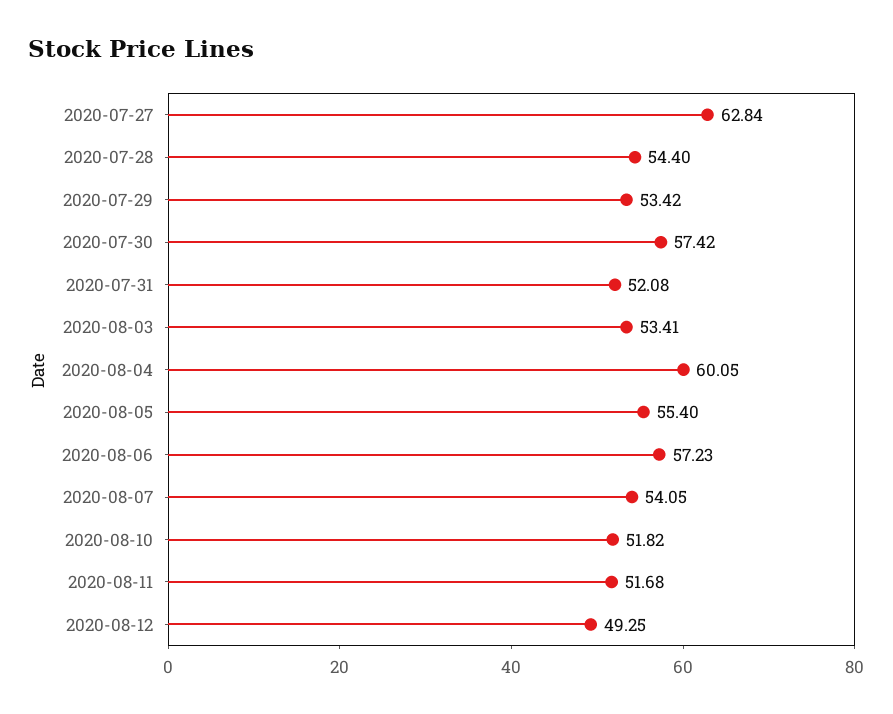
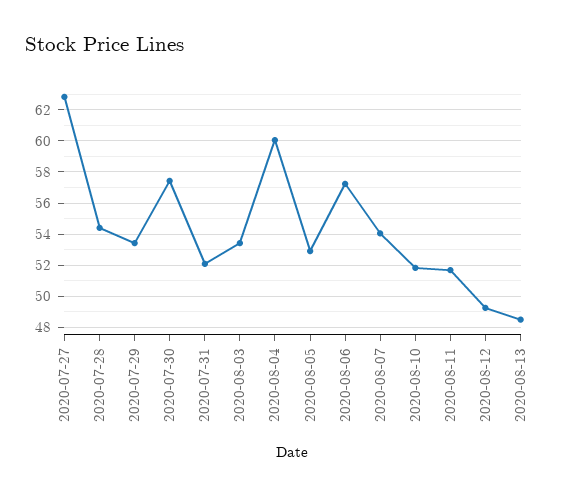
2020-08-05: 55.4 -> 53
2020-08-13: none -> 48.5

